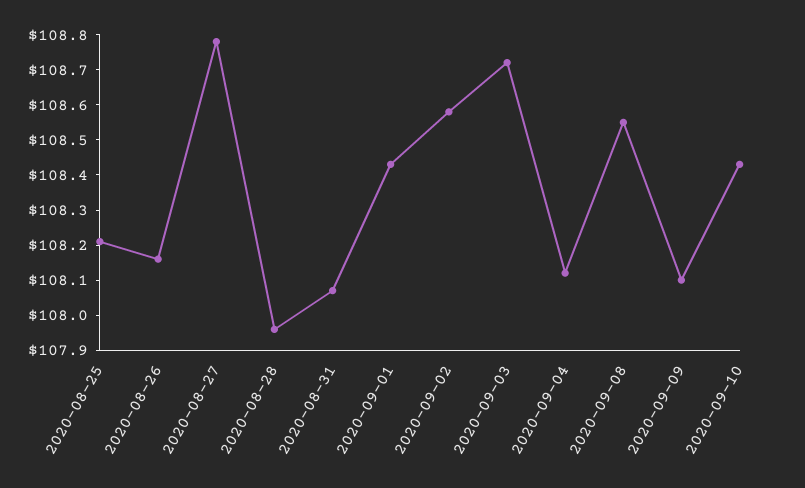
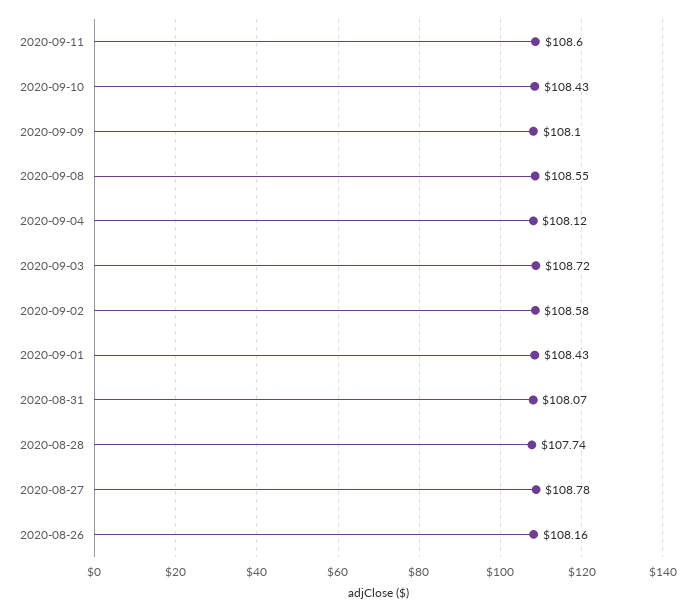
2020-08-25: 108.2 -> none
2020-08-28: 107.95 -> 107.74
2020-09-11: none -> 108.6

